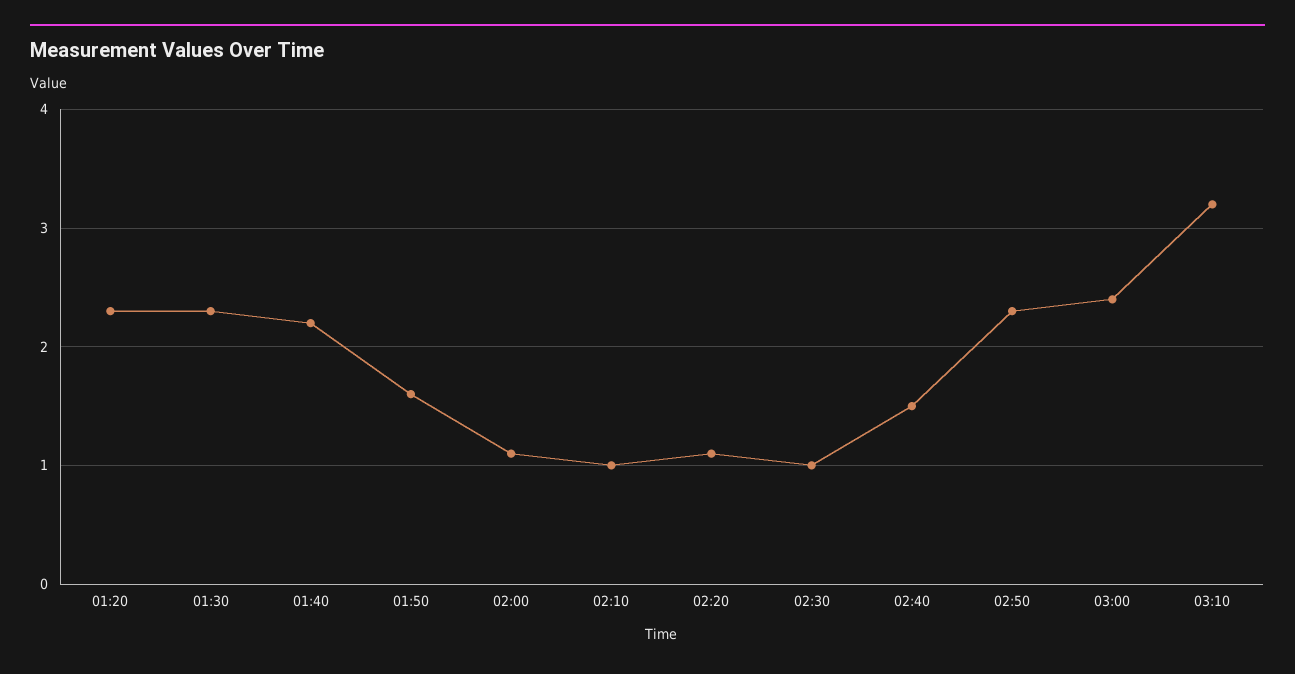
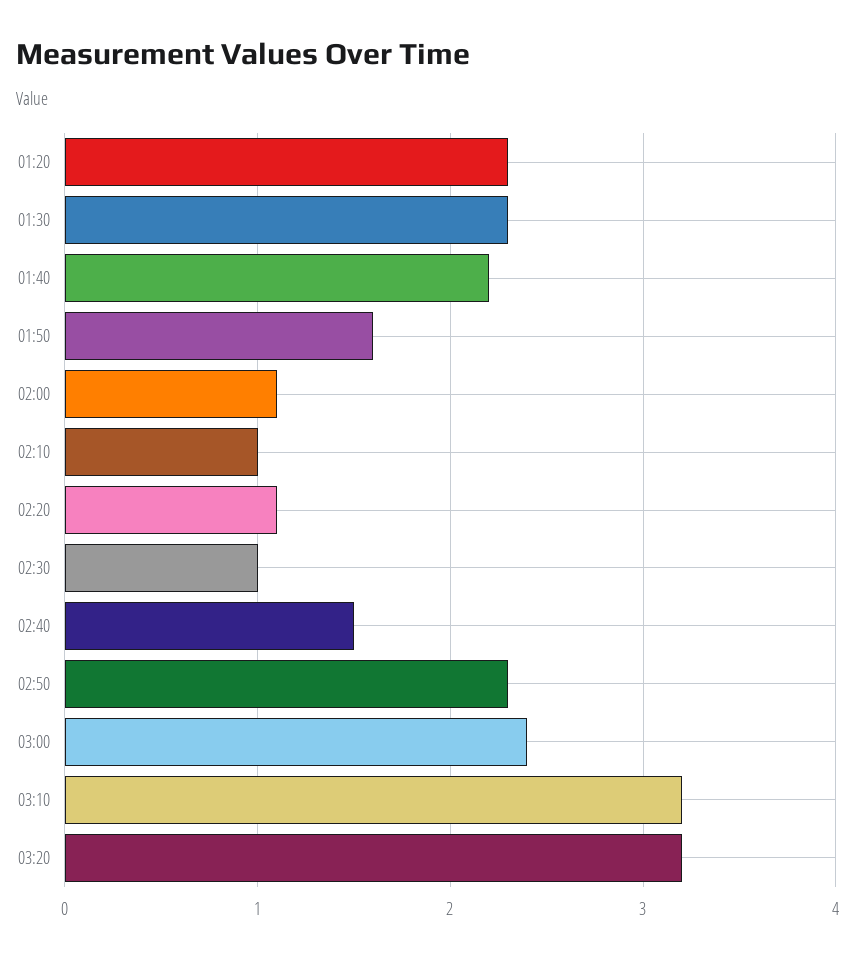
03:20: none -> 3.2

